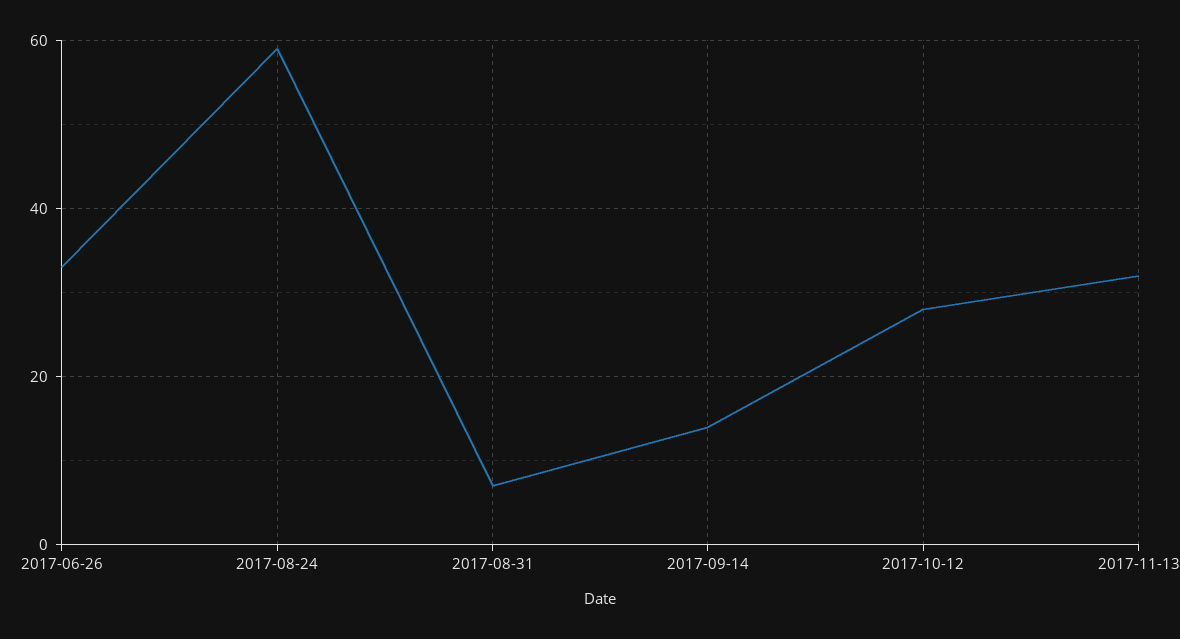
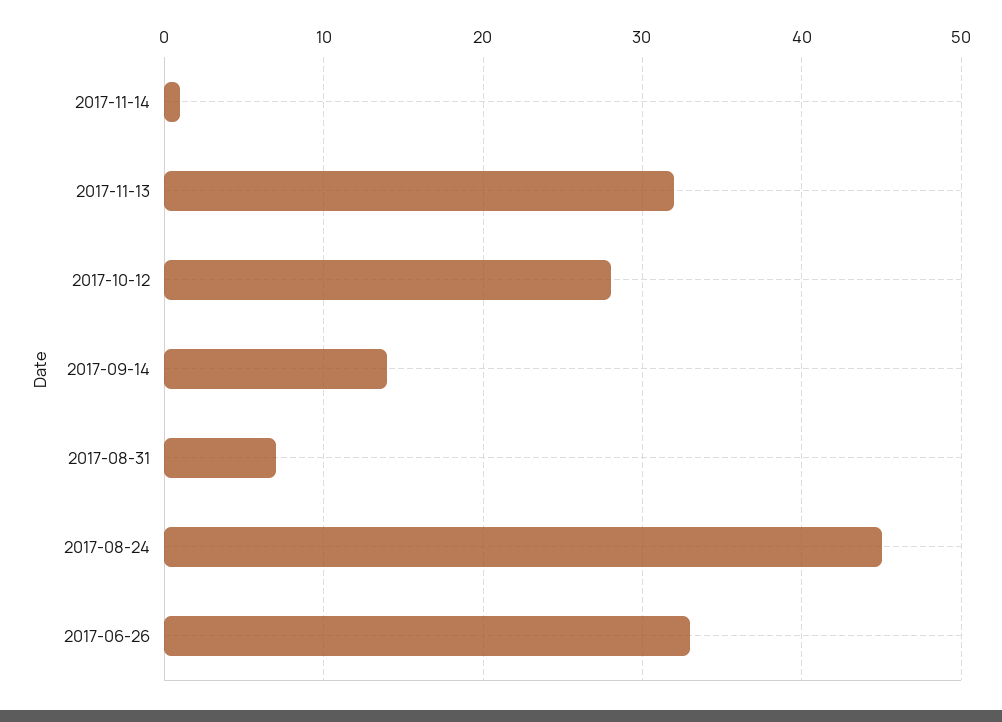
2017-08-24: 60 -> 45
2017-11-14: none -> 1

